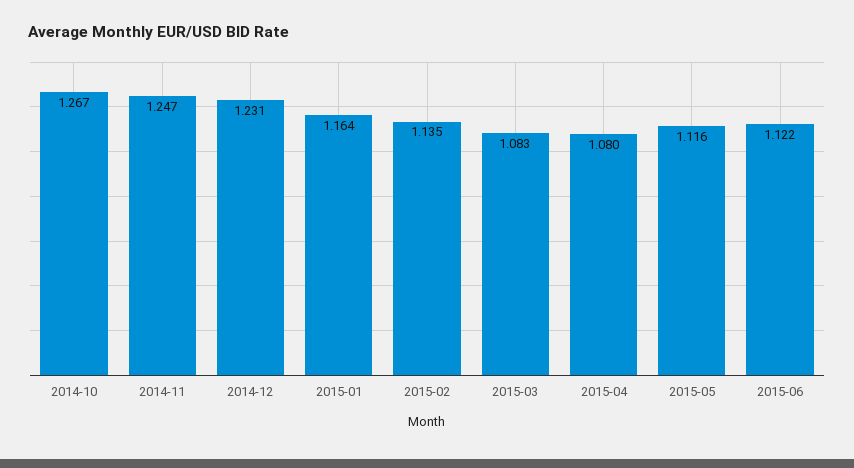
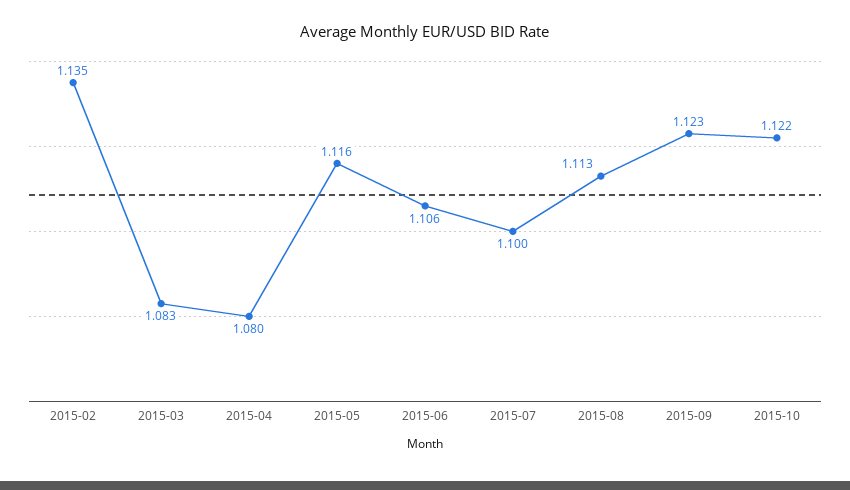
2014-10: 1.267 -> none
2014-11: 1.247 -> none
2014-12: 1.231 -> none
2015-01: 1.164 -> none
2015-06: 1.122 -> 1.106
2015-07: none -> 1.1
2015-08: none -> 1.113
2015-09: none -> 1.123
2015-10: none -> 1.122

